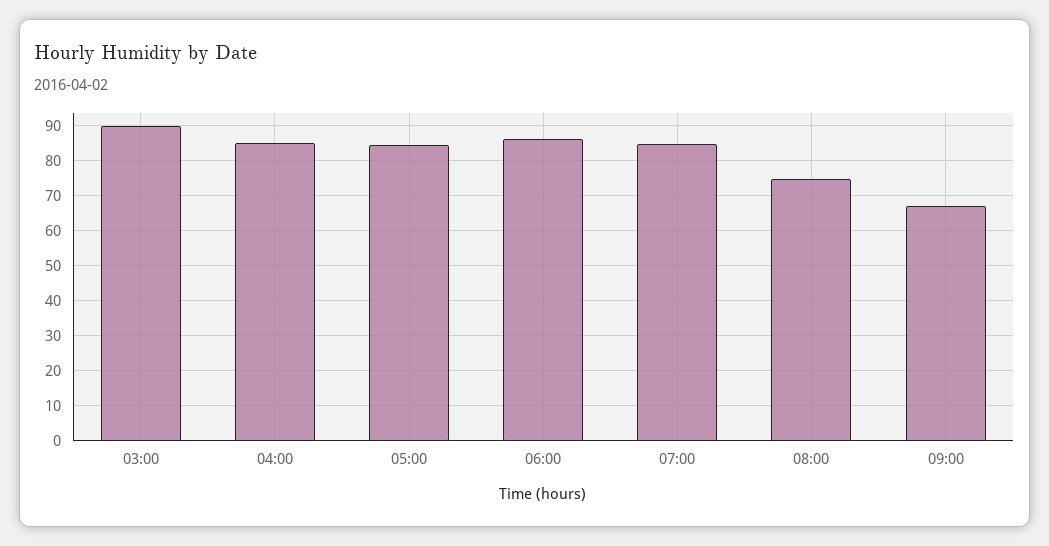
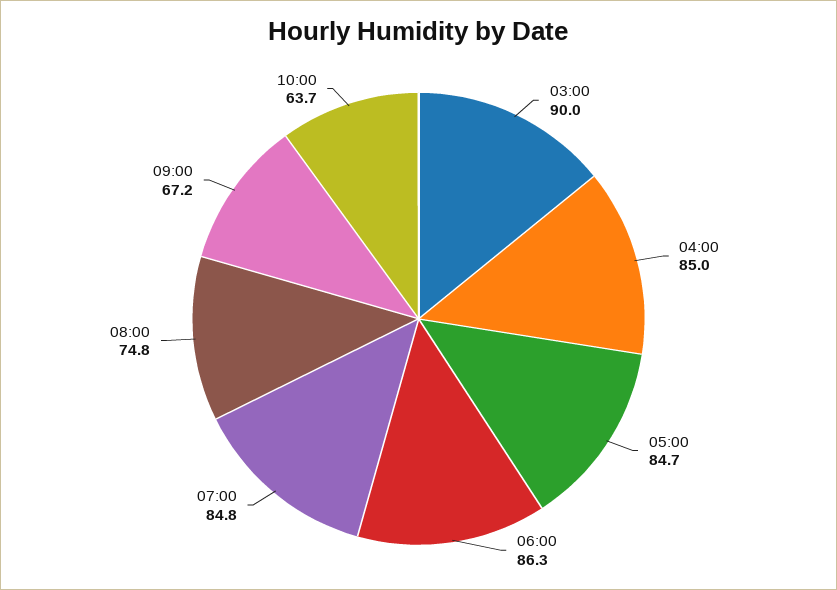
10:00: none -> 63.7

